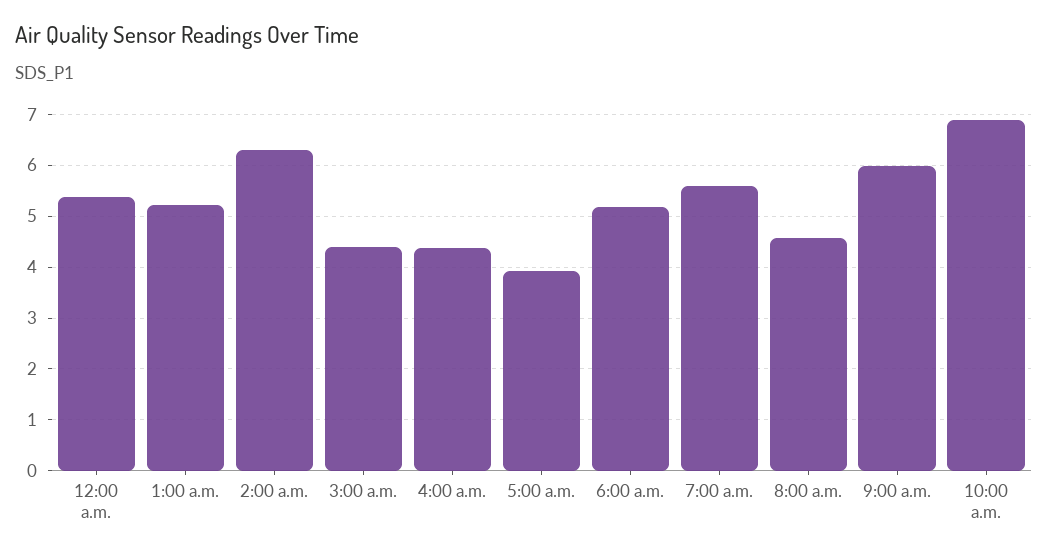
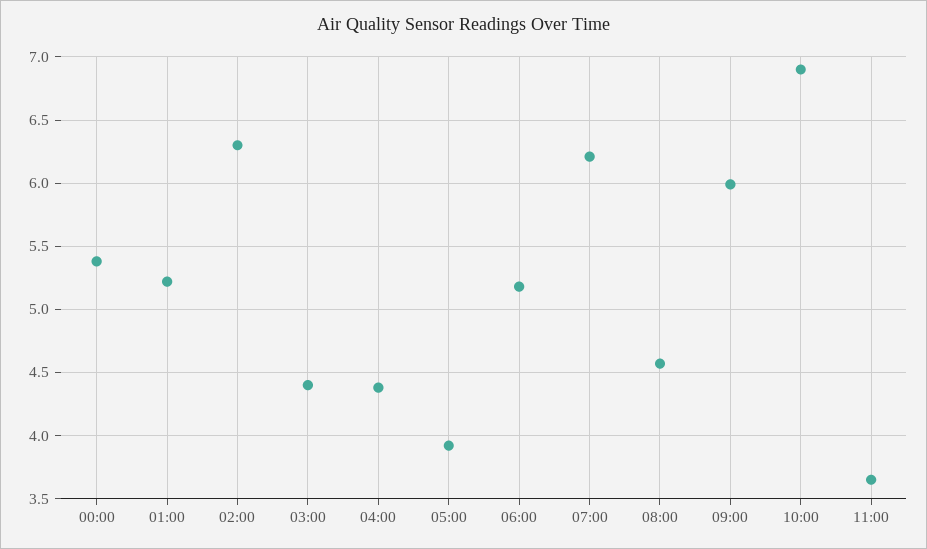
7:00 a.m.: 5.6 -> 6.2
11:00: none -> 3.65

